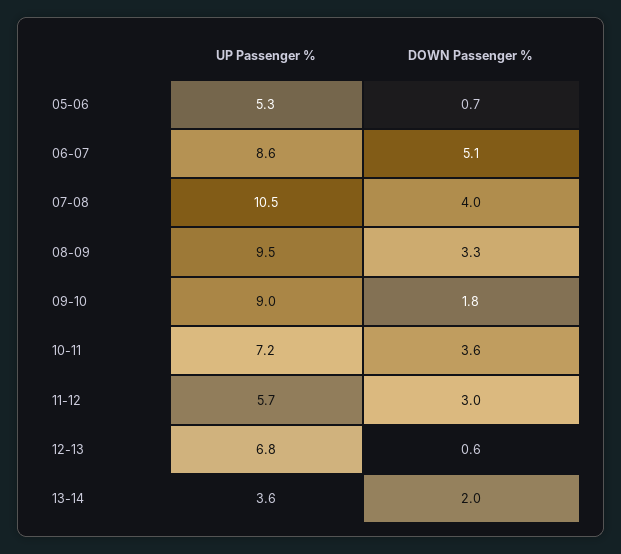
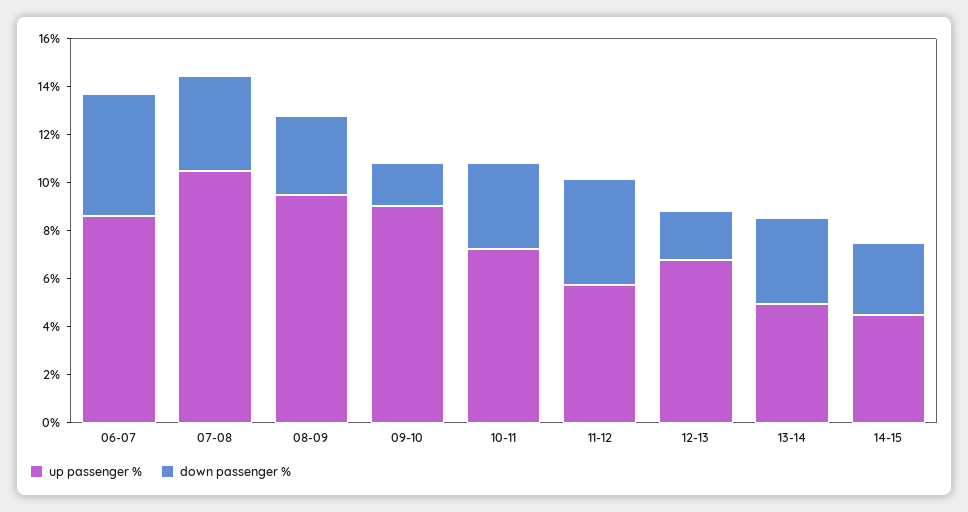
UP Passenger %, 05-06: 5.3 -> none
DOWN Passenger %, 05-06: 0.7 -> none
DOWN Passenger %, 11-12: 3 -> 4.5
DOWN Passenger %, 12-13: 0.6 -> 2
UP Passenger %, 13-14: 3.6 -> 5
DOWN Passenger %, 13-14: 2 -> 3.5
UP Passenger %, 14-15: none -> 4.5
DOWN Passenger %, 14-15: none -> 3

